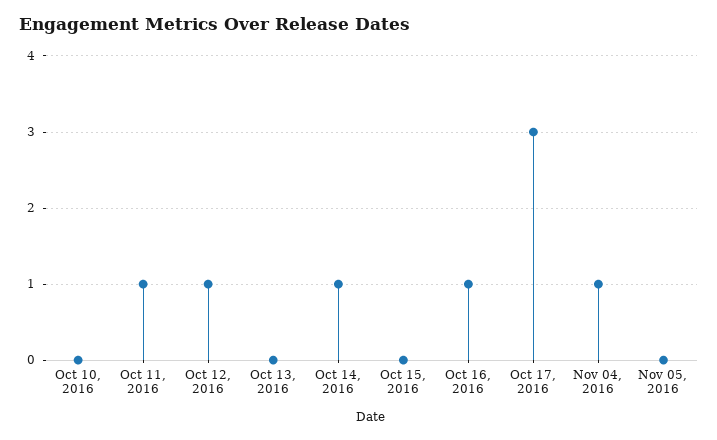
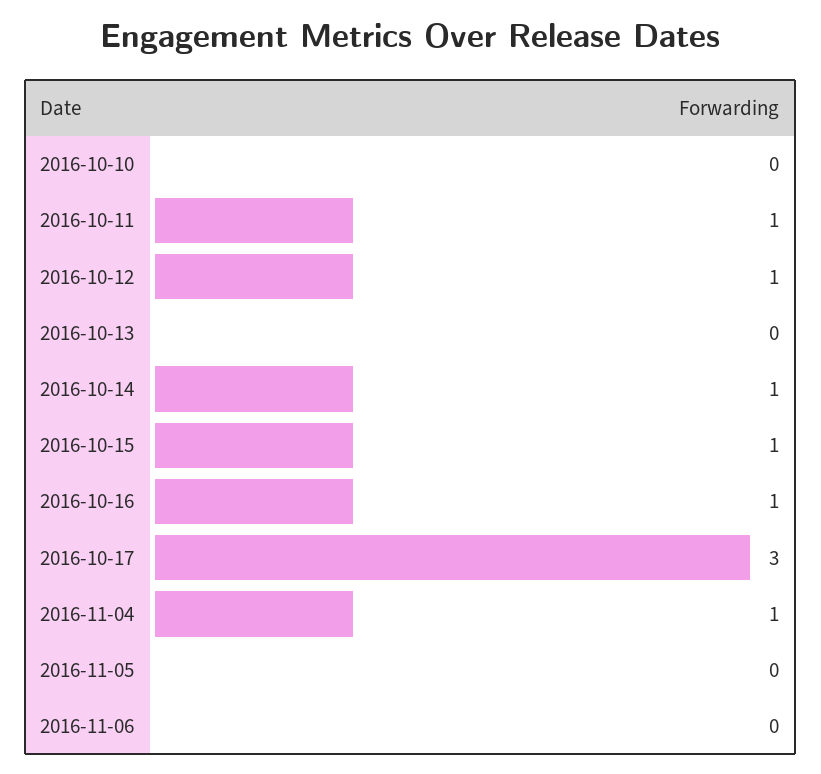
Oct 15, 2016: 0 -> 1
2016-11-06: none -> 0

